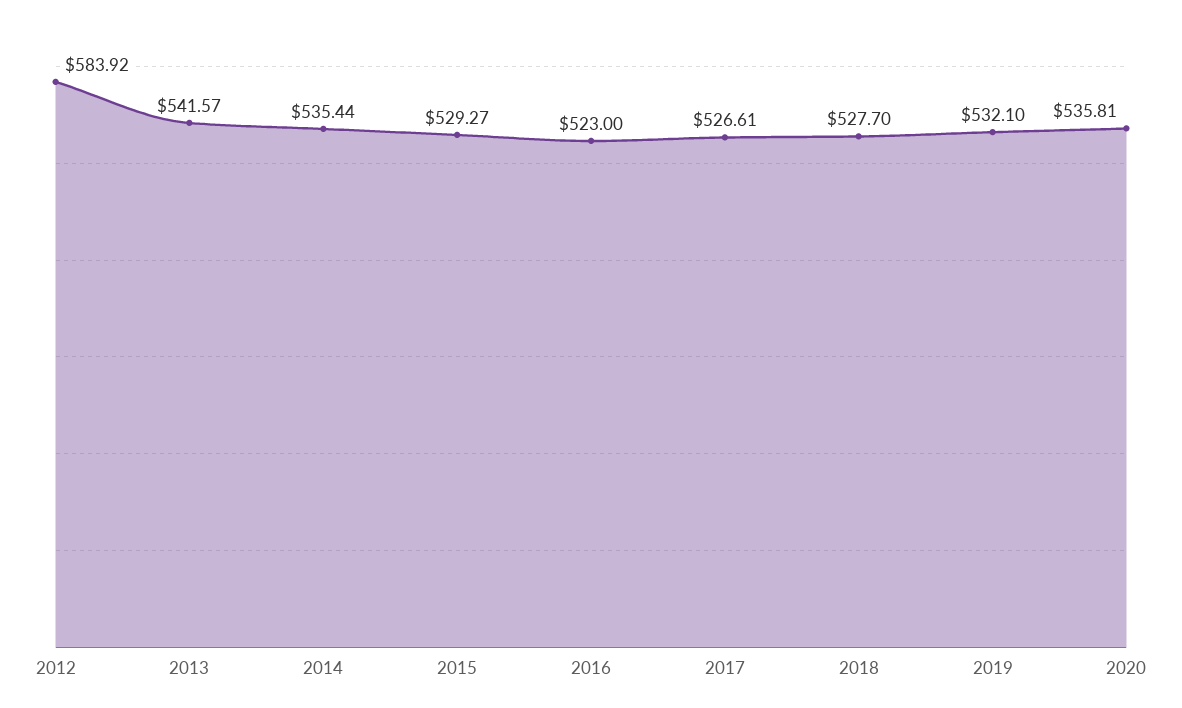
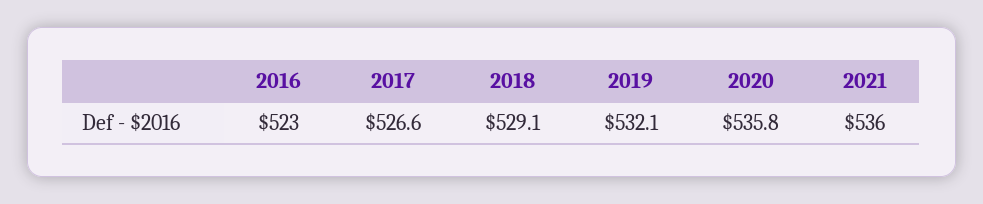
2012: 583.92 -> none
2013: 541.57 -> none
2014: 535.44 -> none
2015: 529.27 -> none
2018: 527.7 -> 529.1
2021: none -> 536

